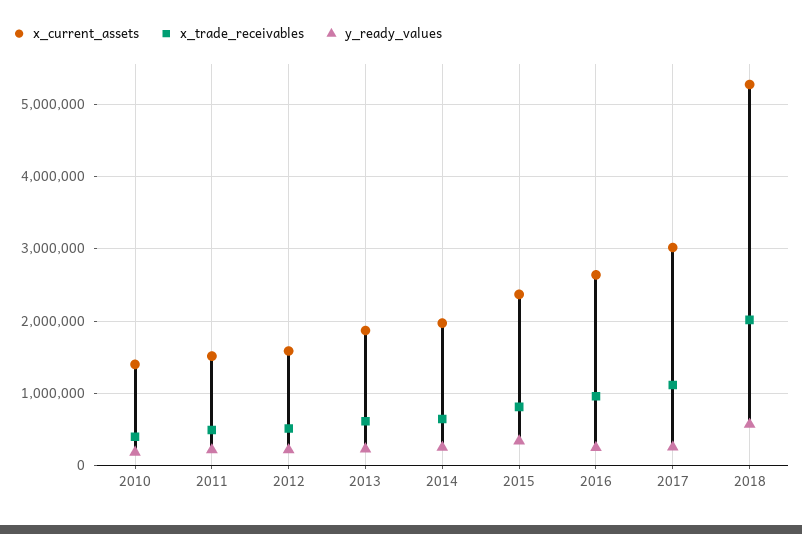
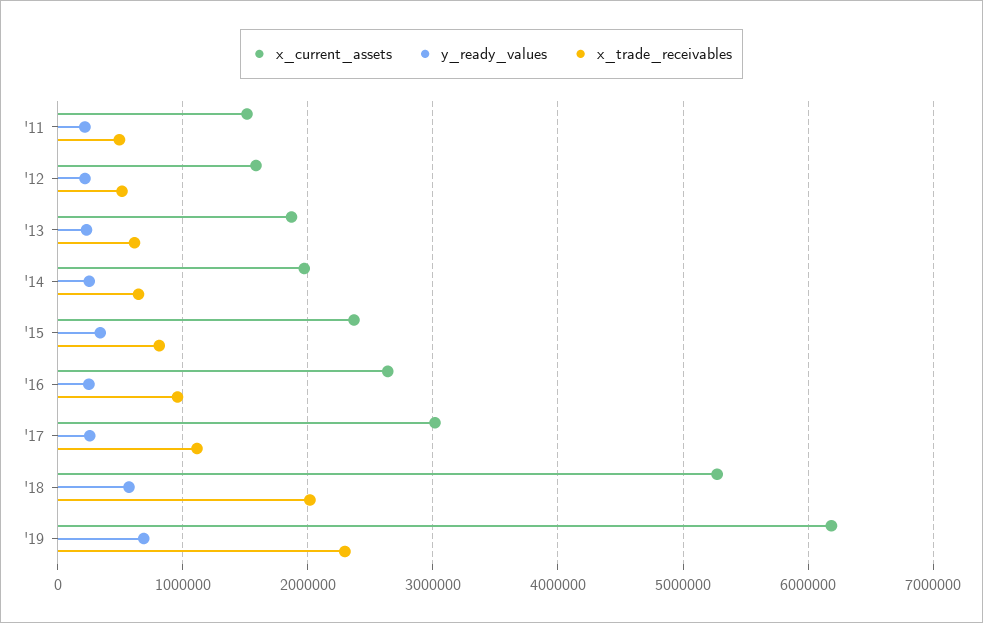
x_current_assets, 2010: 1400000 -> none
x_trade_receivables, 2010: 400000 -> none
y_ready_values, 2010: 200000 -> none
x_current_assets, '19: none -> 6200000
y_ready_values, '19: none -> 700000
x_trade_receivables, '19: none -> 2300000

